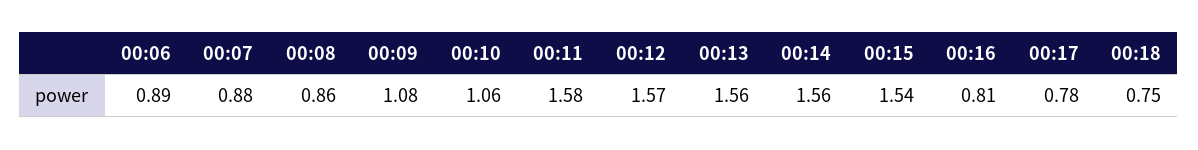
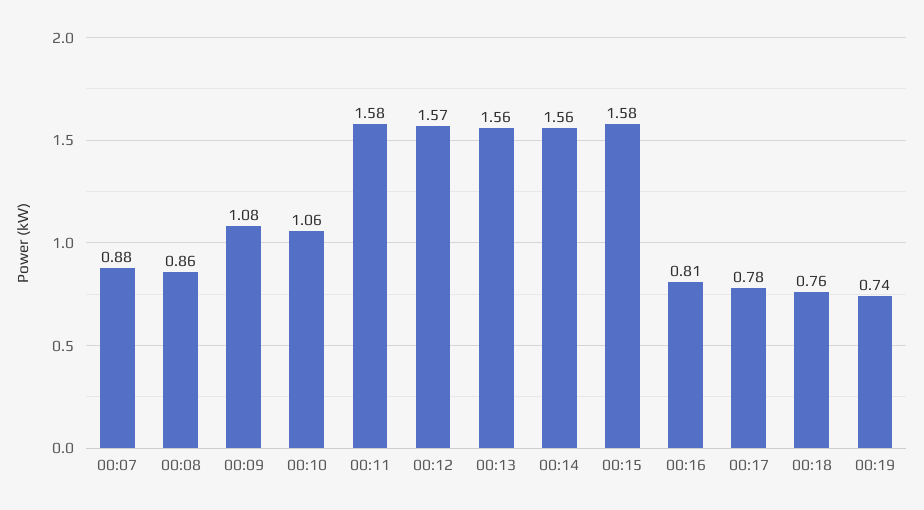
00:06: 0.89 -> none
00:15: 1.54 -> 1.58
00:18: 0.75 -> 0.76
00:19: none -> 0.74

